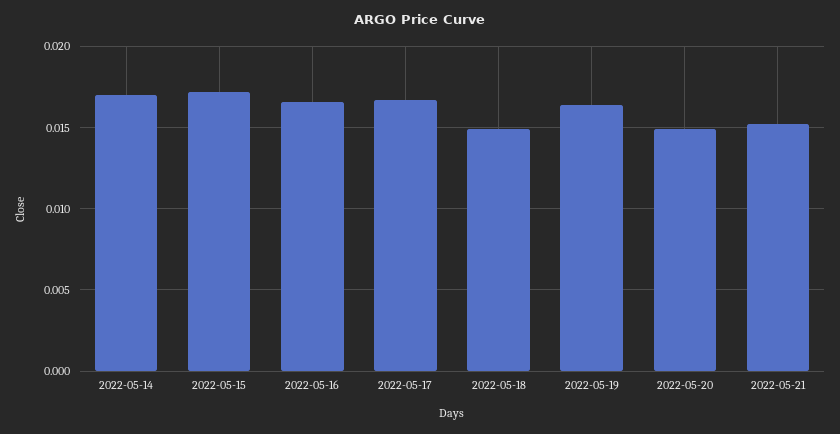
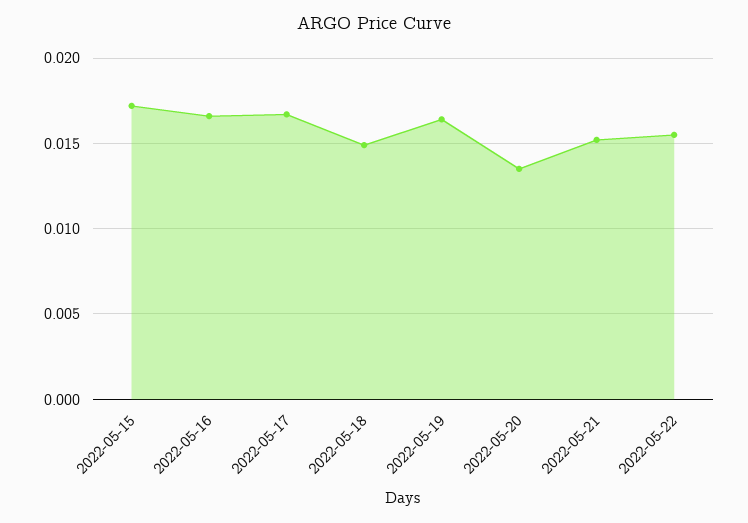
2022-05-14: 0.017 -> none
2022-05-20: 0.015 -> 0.0135
2022-05-22: none -> 0.0155

